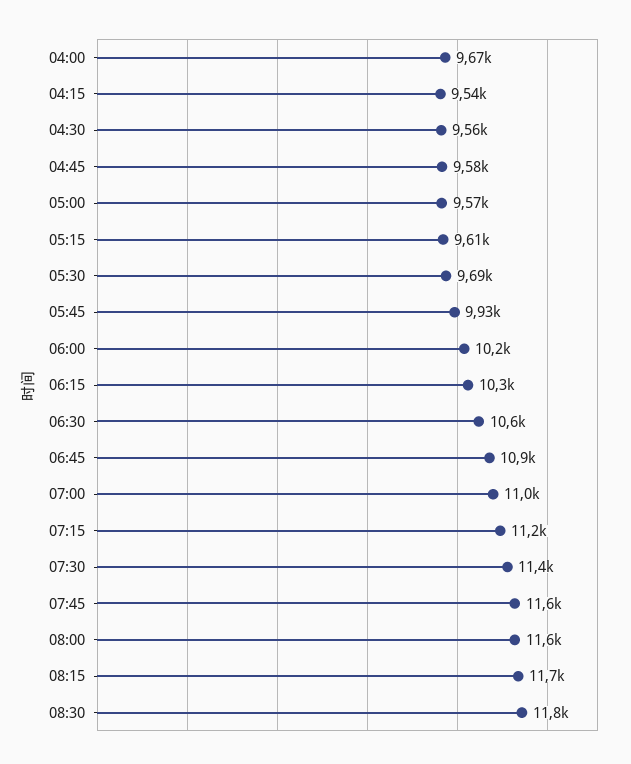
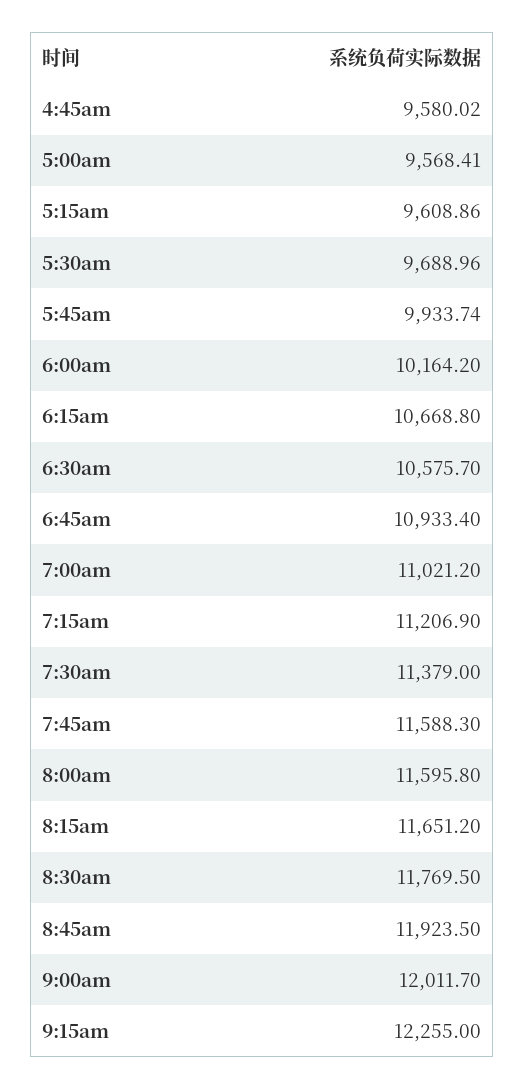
04:00: 9670 -> none
04:15: 9540 -> none
04:30: 9560 -> none
06:15: 10300 -> 10668.8
8:45am: none -> 11923.5
9:00am: none -> 12011.7
9:15am: none -> 12255

